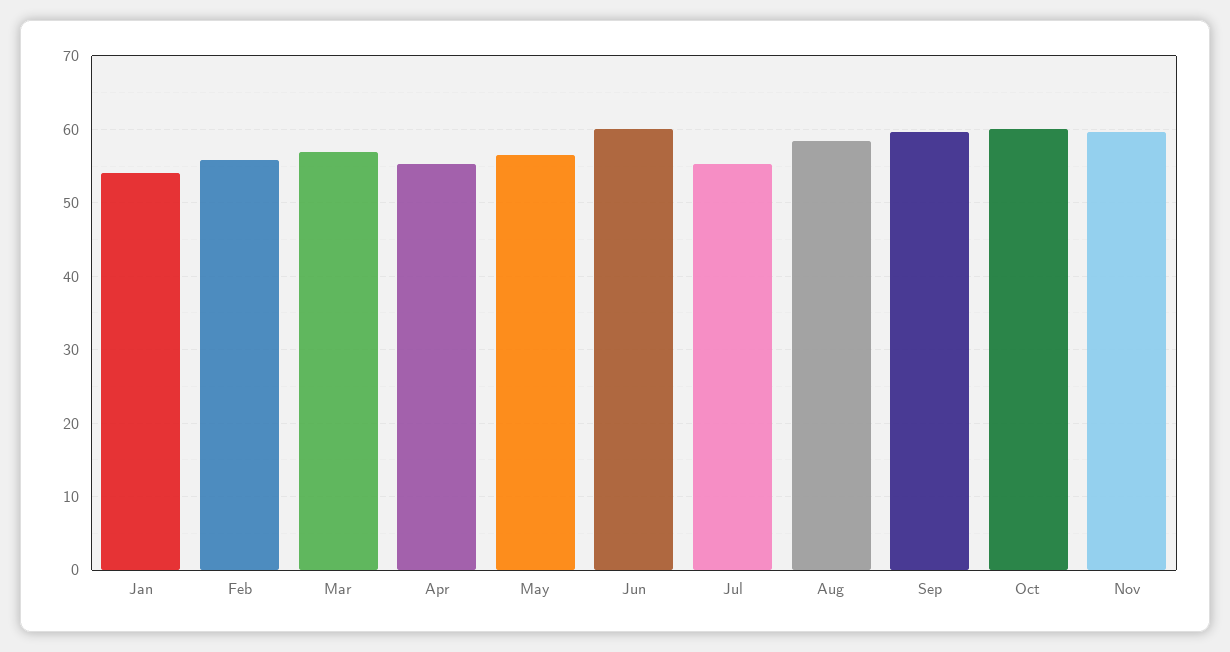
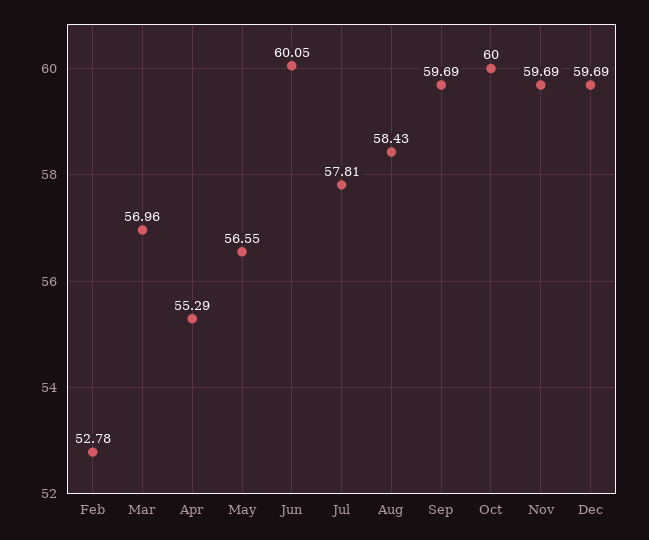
Jan: 54 -> none
Feb: 56 -> 52.78
Jul: 55 -> 57.81
Dec: none -> 59.69

